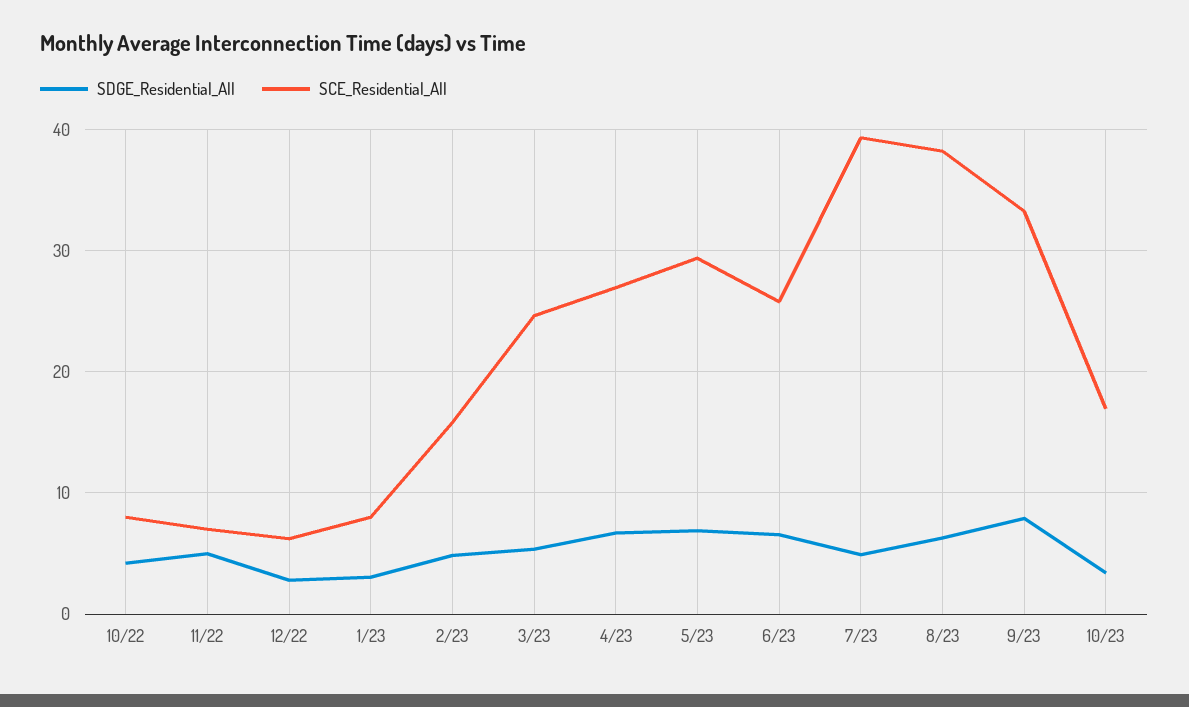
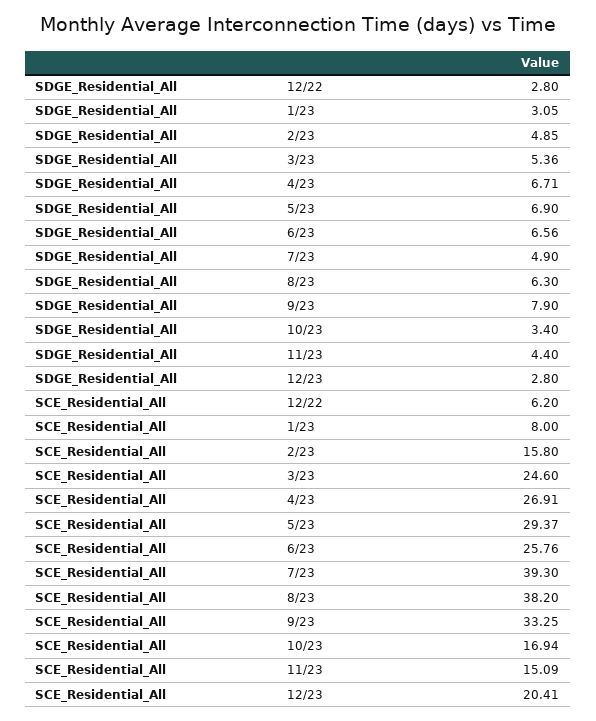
SDGE_Residential_All, 10/22: 4 -> none
SCE_Residential_All, 10/22: 8 -> none
SDGE_Residential_All, 11/22: 5 -> none
SCE_Residential_All, 11/22: 7 -> none
SDGE_Residential_All, 11/23: none -> 4.4
SDGE_Residential_All, 12/23: none -> 2.8
SCE_Residential_All, 11/23: none -> 15.09
SCE_Residential_All, 12/23: none -> 20.41

